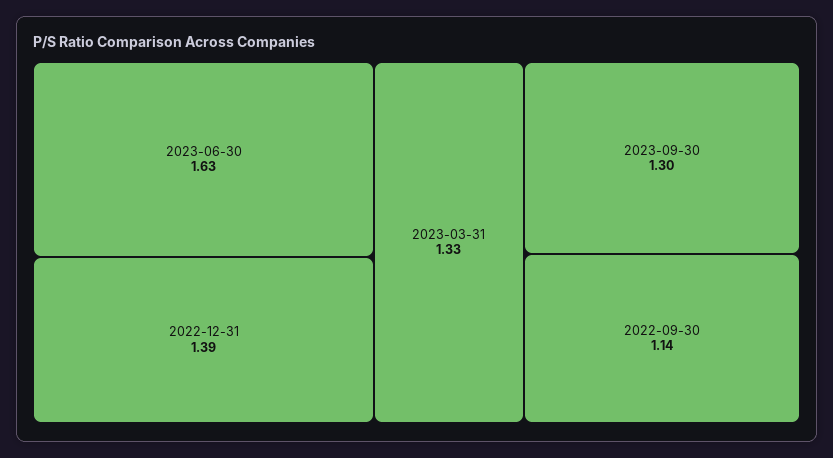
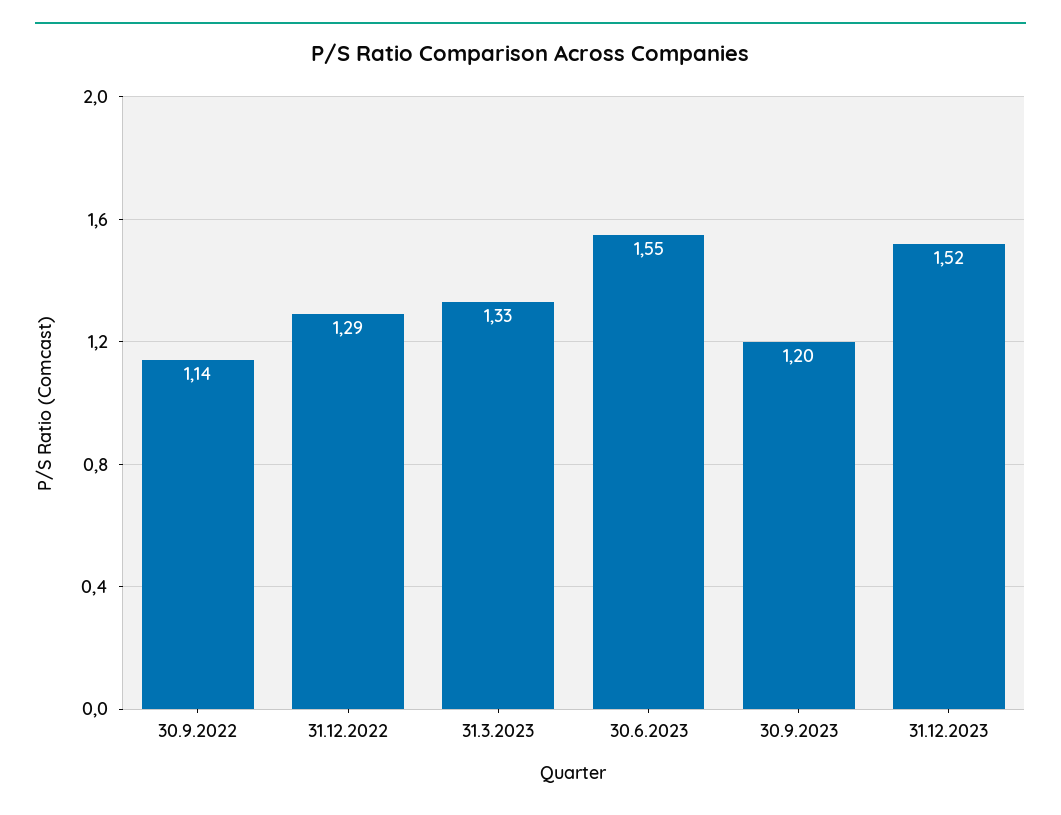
2023-06-30: 1.63 -> 1.55
2022-12-31: 1.39 -> 1.29
2023-09-30: 1.3 -> 1.2
31.12.2023: none -> 1.52

